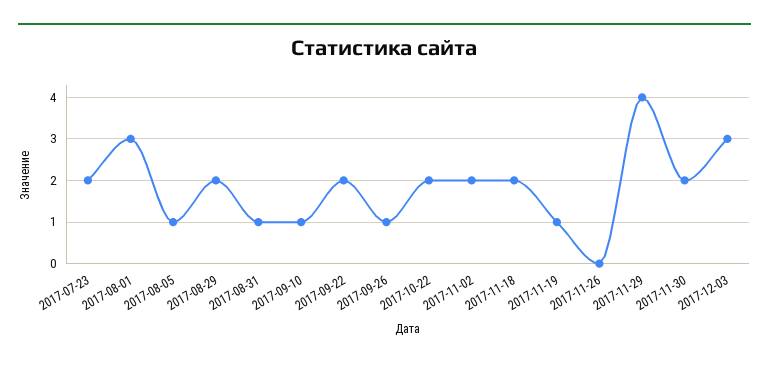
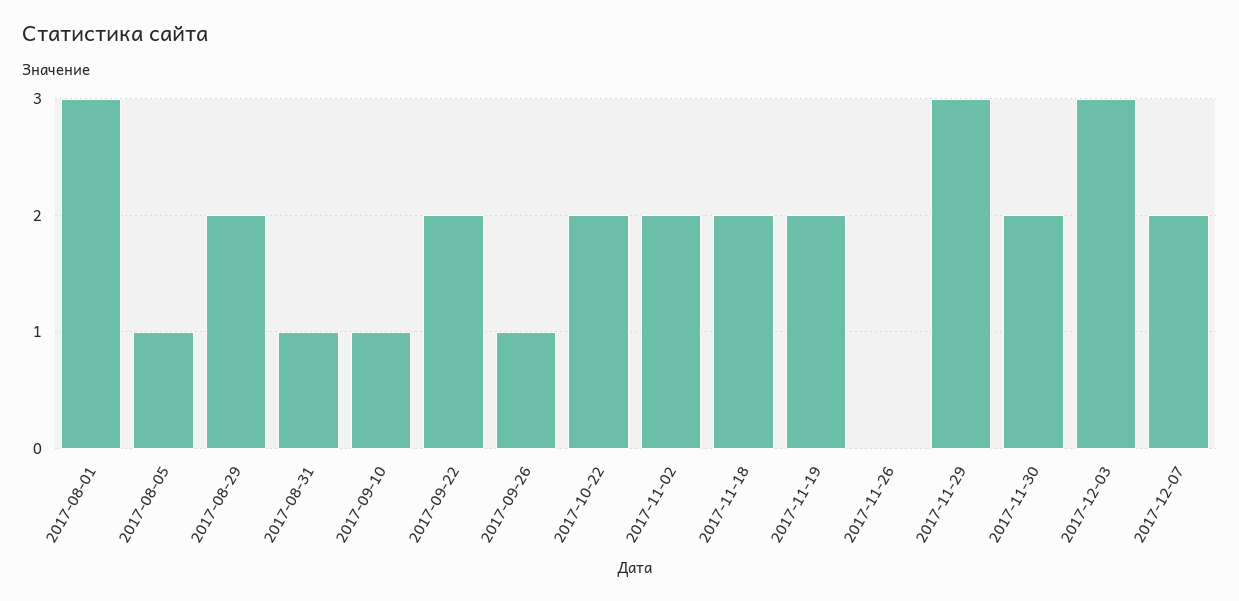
2017-07-23: 2 -> none
2017-11-19: 1 -> 2
2017-11-29: 4 -> 3
2017-12-07: none -> 2

